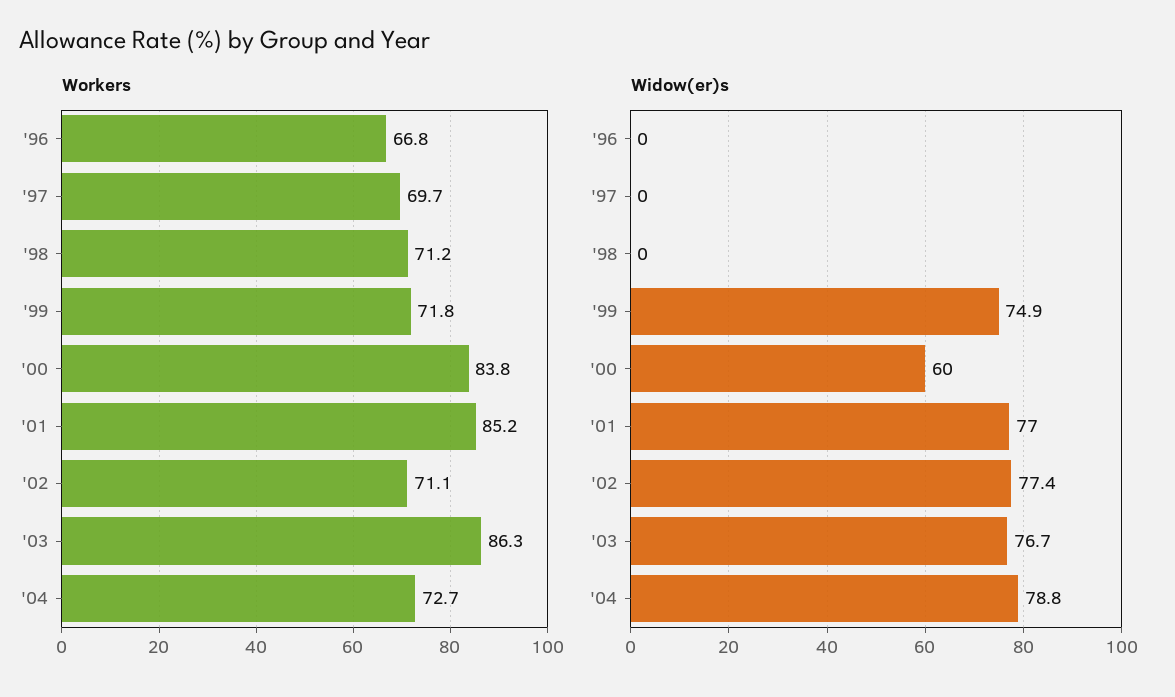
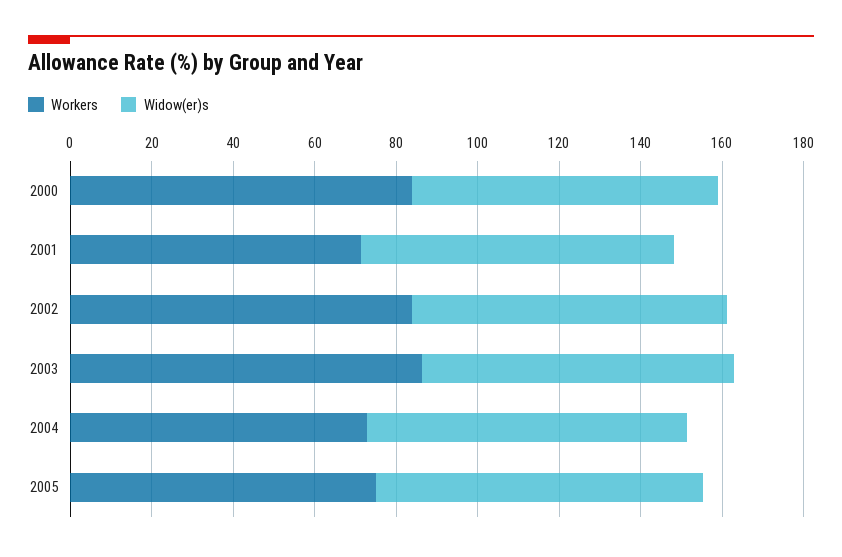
Workers, '96: 66.8 -> none
Workers, '97: 69.7 -> none
Workers, '98: 71.2 -> none
Workers, '99: 71.8 -> none
Workers, '01: 85.2 -> 70
Workers, '02: 71.1 -> 85
Widow(er)s, '96: 0 -> none
Widow(er)s, '97: 0 -> none
Widow(er)s, '98: 0 -> none
Widow(er)s, '99: 74.9 -> none
Widow(er)s, '00: 60 -> 75
Workers, 2005: none -> 75
Widow(er)s, 2005: none -> 80

